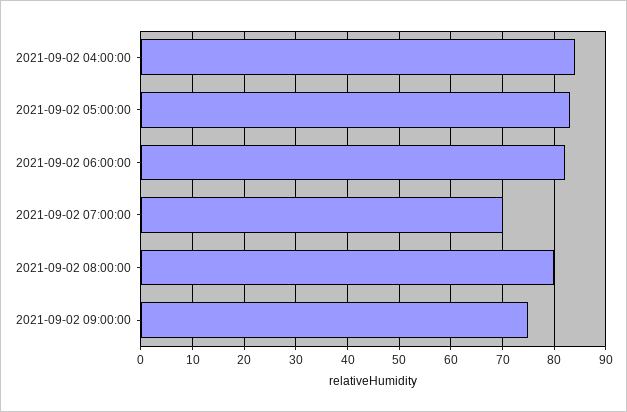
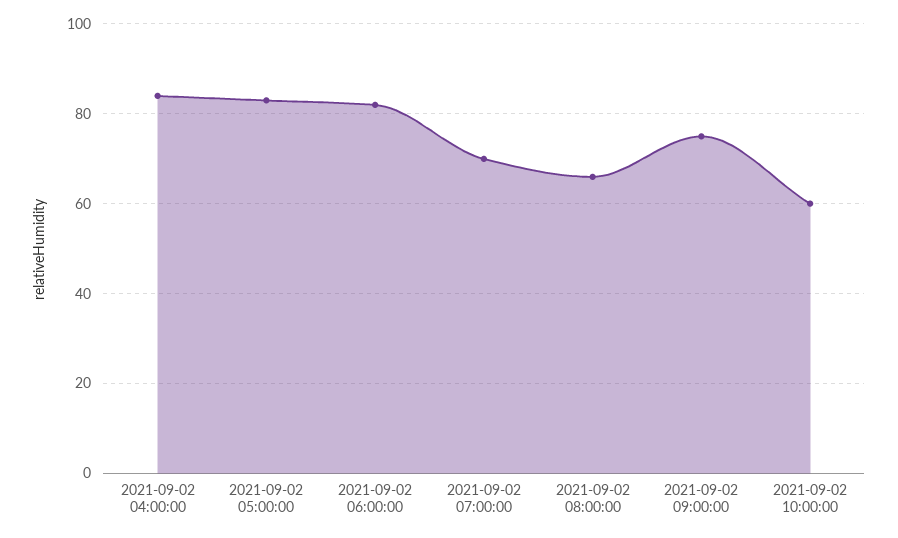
2021-09-02 08:00:00: 80 -> 65
2021-09-02 10:00:00: none -> 60

